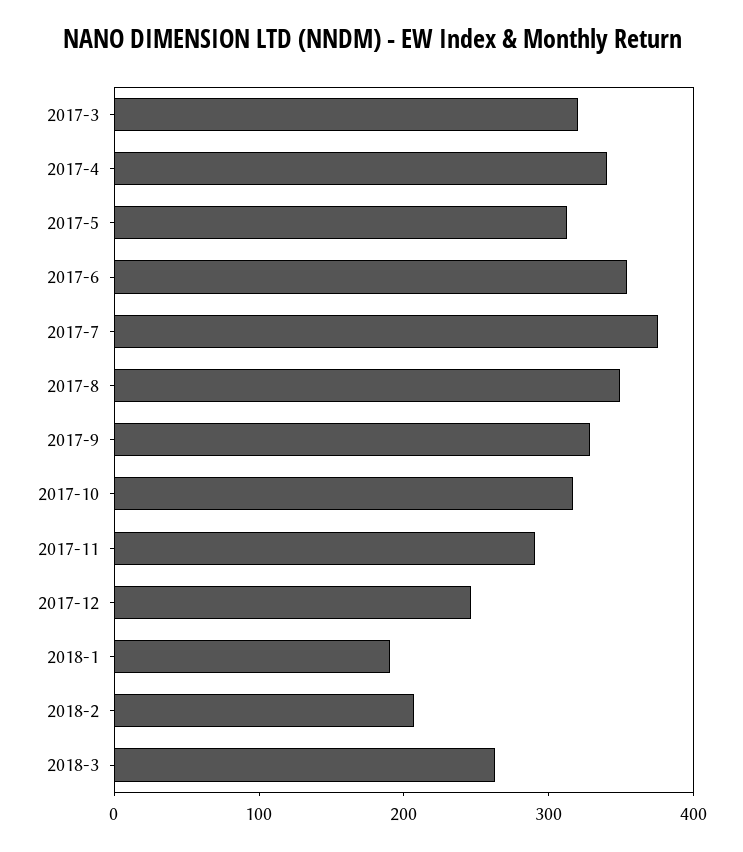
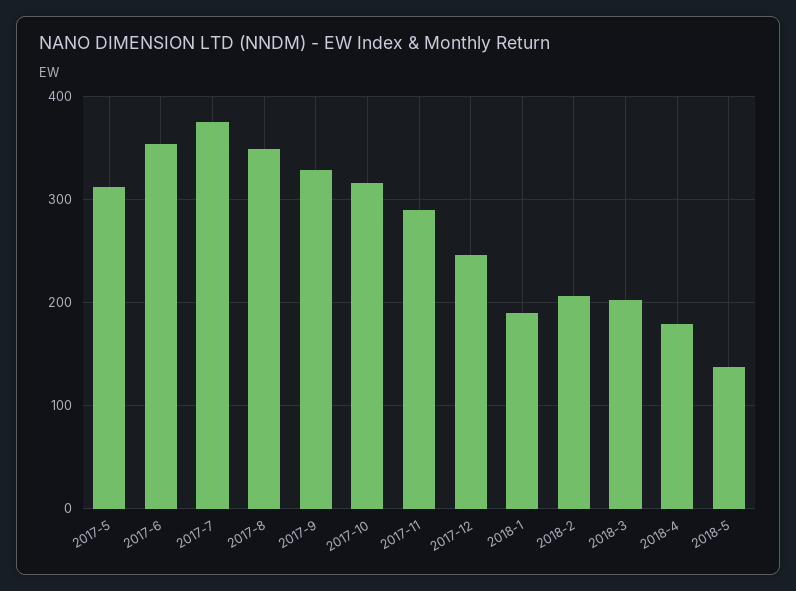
2017-3: 320 -> none
2017-4: 340 -> none
2018-3: 260 -> 200
2018-4: none -> 180
2018-5: none -> 140

